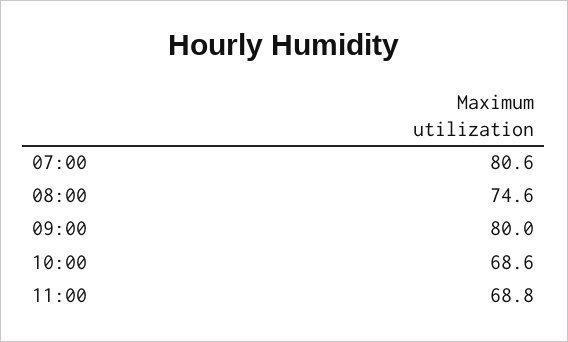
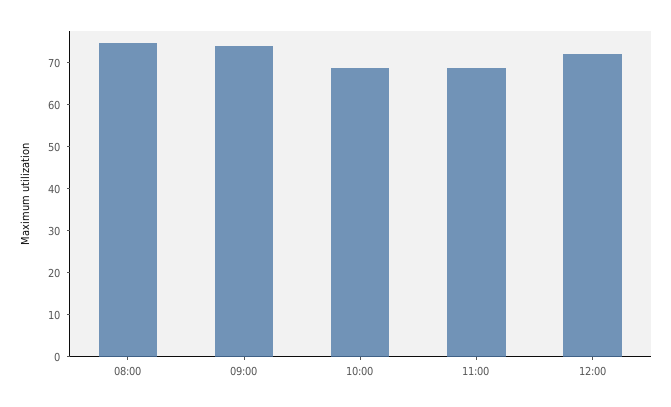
07:00: 80.6 -> none
09:00: 80 -> 74
12:00: none -> 72

